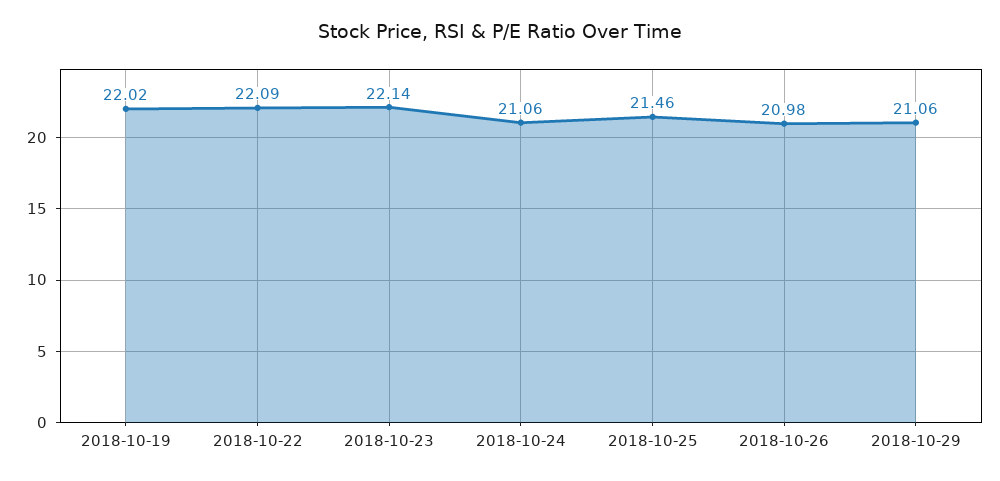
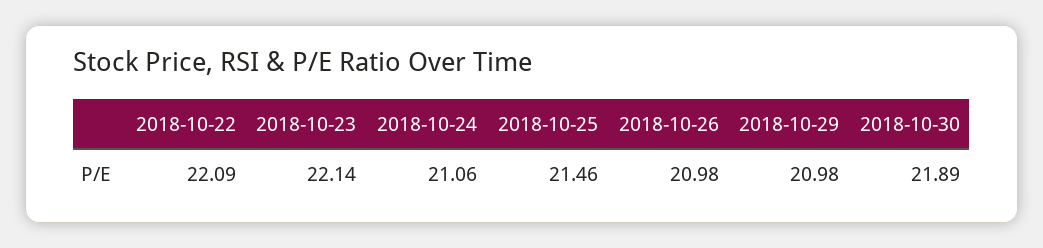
2018-10-19: 22.02 -> none
2018-10-29: 21.06 -> 20.98
2018-10-30: none -> 21.89

